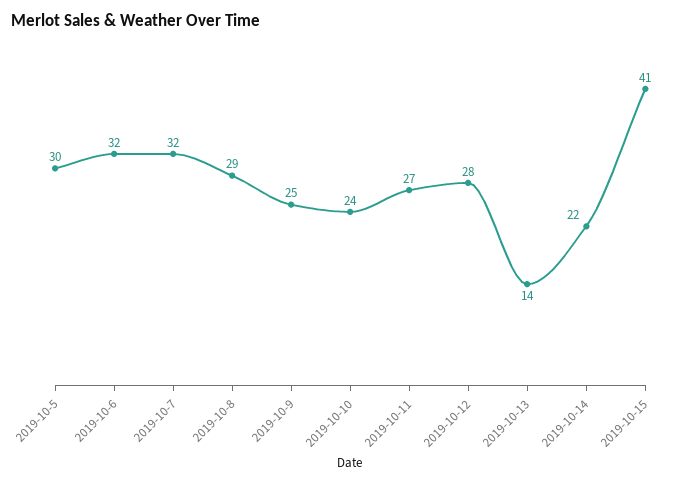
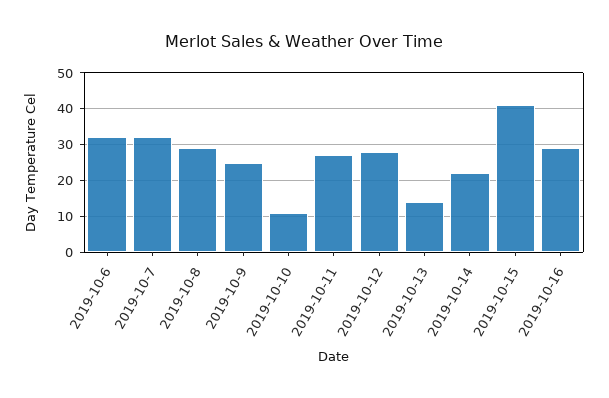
2019-10-5: 30 -> none
2019-10-10: 24 -> 10
2019-10-16: none -> 30

